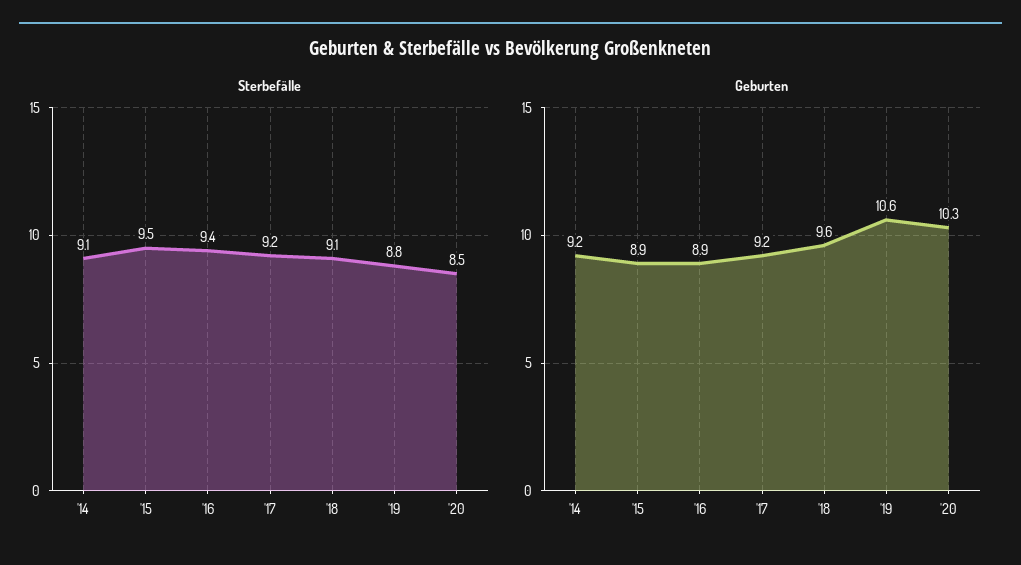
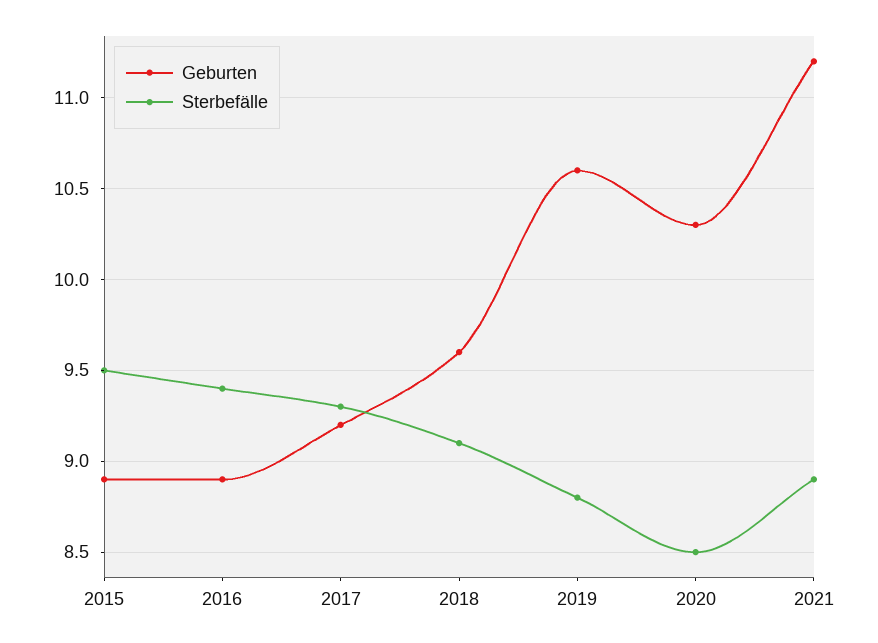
Sterbefälle, '14: 9.1 -> none
Sterbefälle, '17: 9.2 -> 9.3
Geburten, '14: 9.2 -> none
Geburten, 2021: none -> 11.2
Sterbefälle, 2021: none -> 8.9

